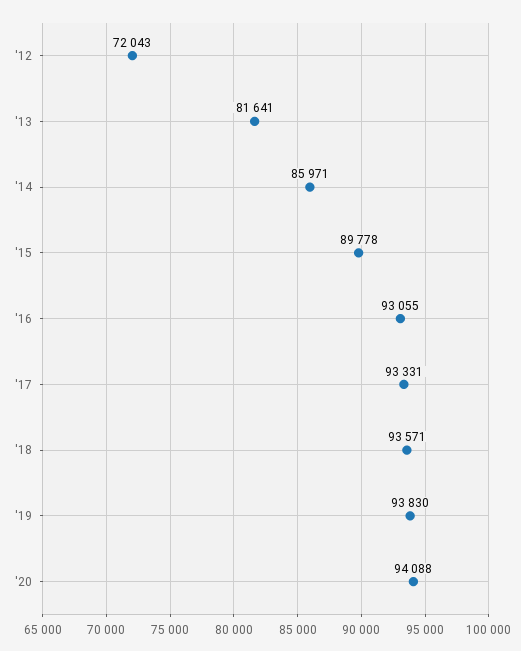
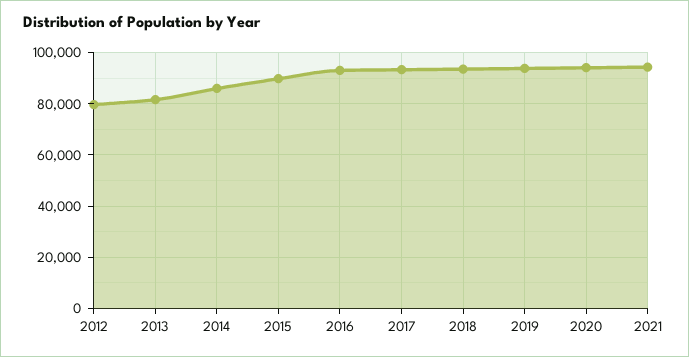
'12: 72043 -> 80000
2021: none -> 95000

